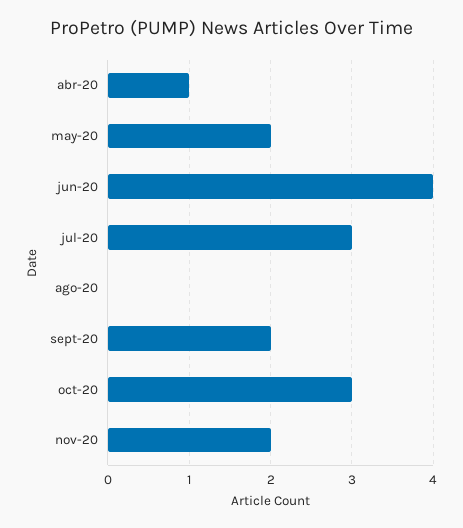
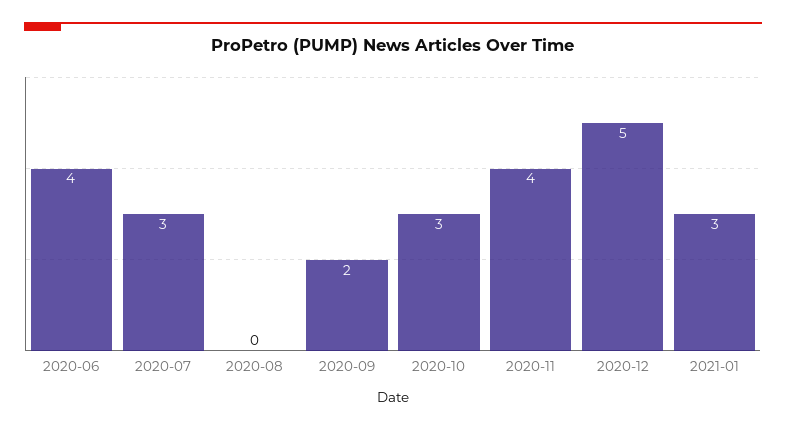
abr-20: 1 -> none
may-20: 2 -> none
nov-20: 2 -> 4
2020-12: none -> 5
2021-01: none -> 3

